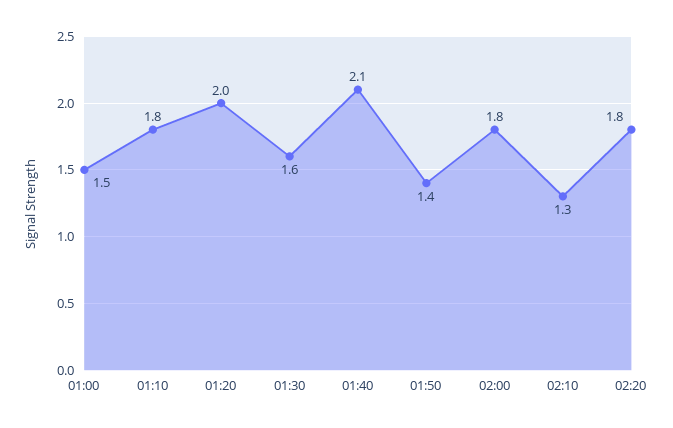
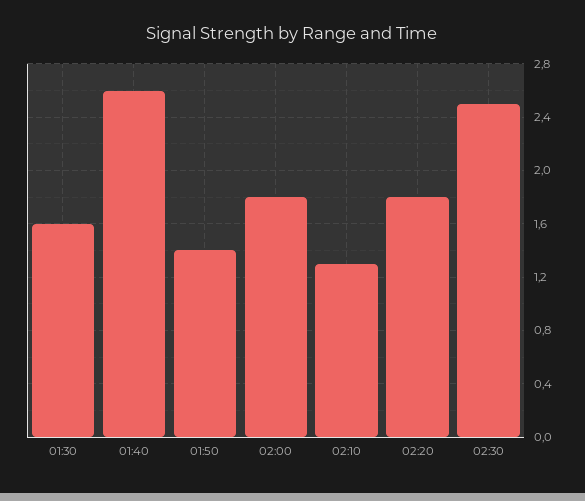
01:00: 1.5 -> none
01:10: 1.8 -> none
01:20: 2 -> none
01:40: 2.1 -> 2.6
02:30: none -> 2.5

